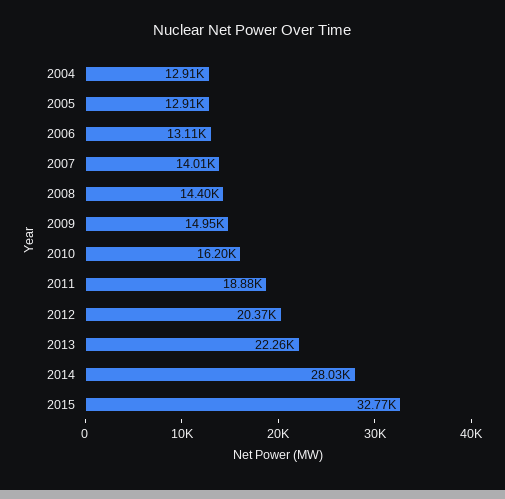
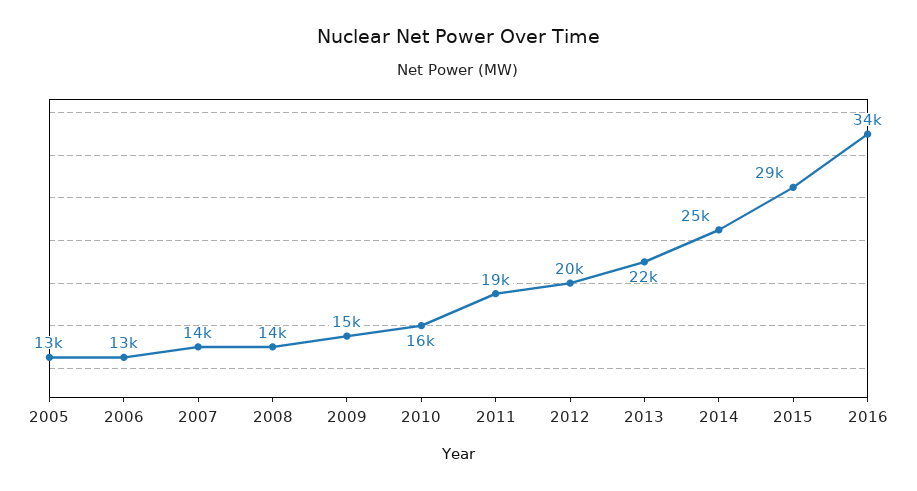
2004: 12910 -> none
2014: 28030 -> 25000
2015: 32770 -> 29000
2016: none -> 34000

